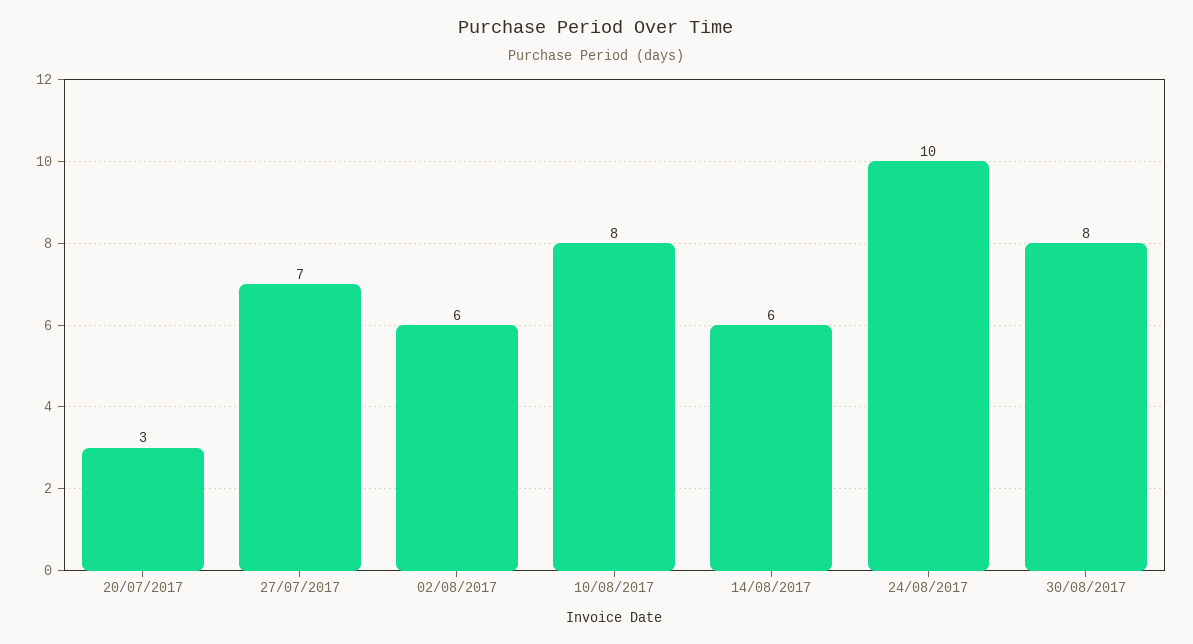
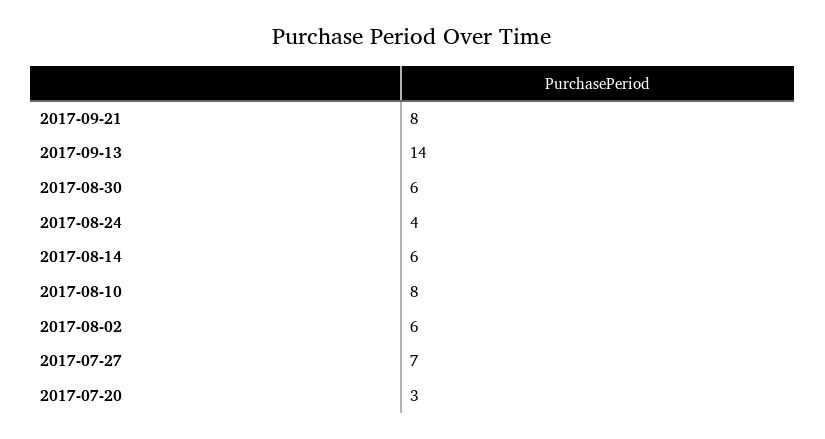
24/08/2017: 10 -> 4
30/08/2017: 8 -> 6
2017-09-21: none -> 8
2017-09-13: none -> 14

